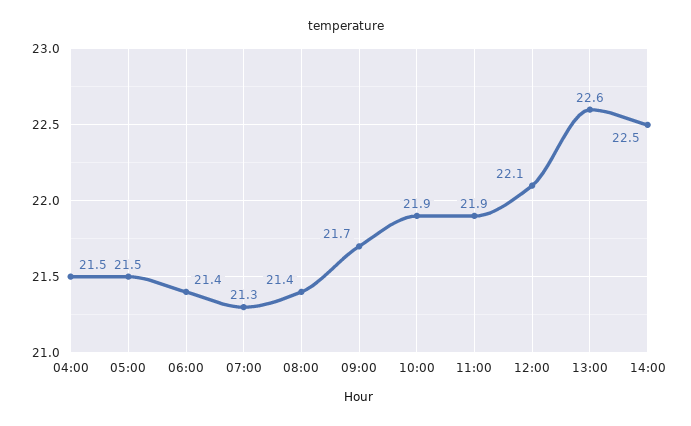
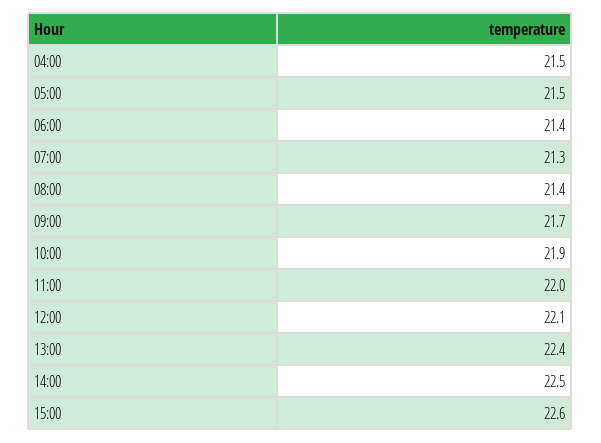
11:00: 21.9 -> 22
13:00: 22.6 -> 22.4
15:00: none -> 22.6

